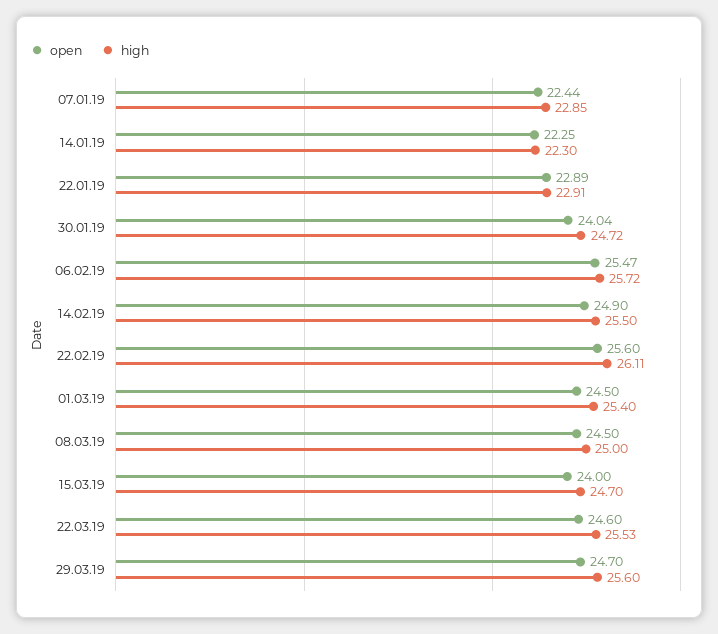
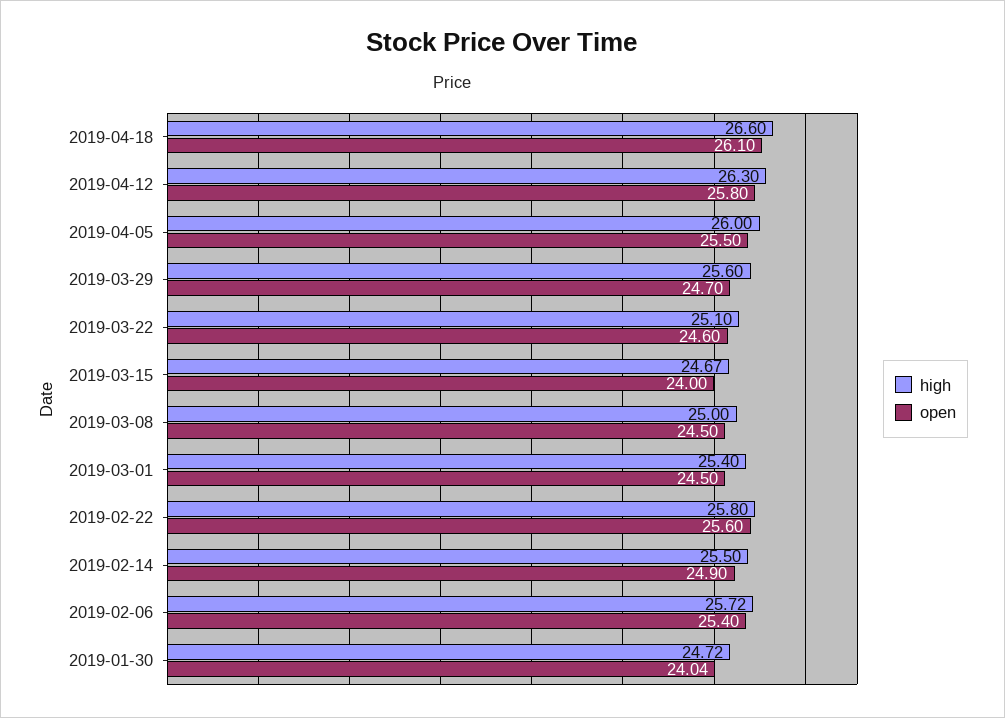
open, 07.01.19: 22.44 -> none
high, 07.01.19: 22.85 -> none
open, 14.01.19: 22.25 -> none
high, 14.01.19: 22.3 -> none
open, 22.01.19: 22.89 -> none
high, 22.01.19: 22.91 -> none
open, 06.02.19: 25.47 -> 25.4
high, 22.02.19: 26.11 -> 25.8
high, 15.03.19: 24.7 -> 24.67
high, 22.03.19: 25.53 -> 25.1
high, 2019-04-18: none -> 26.6
open, 2019-04-18: none -> 26.1
high, 2019-04-12: none -> 26.3
open, 2019-04-12: none -> 25.8
high, 2019-04-05: none -> 26
open, 2019-04-05: none -> 25.5

